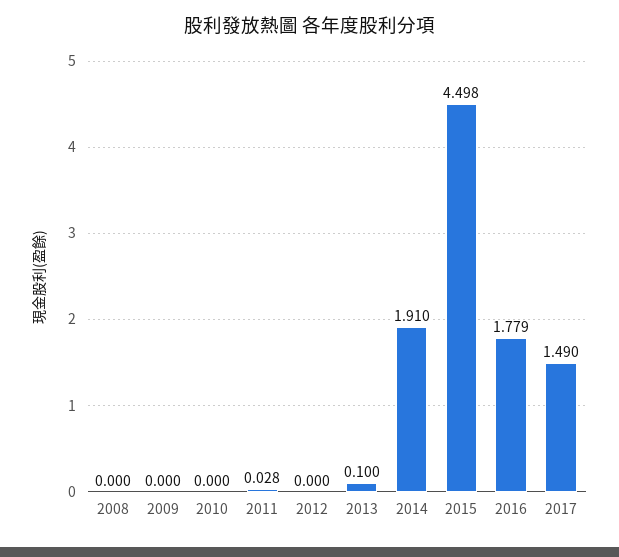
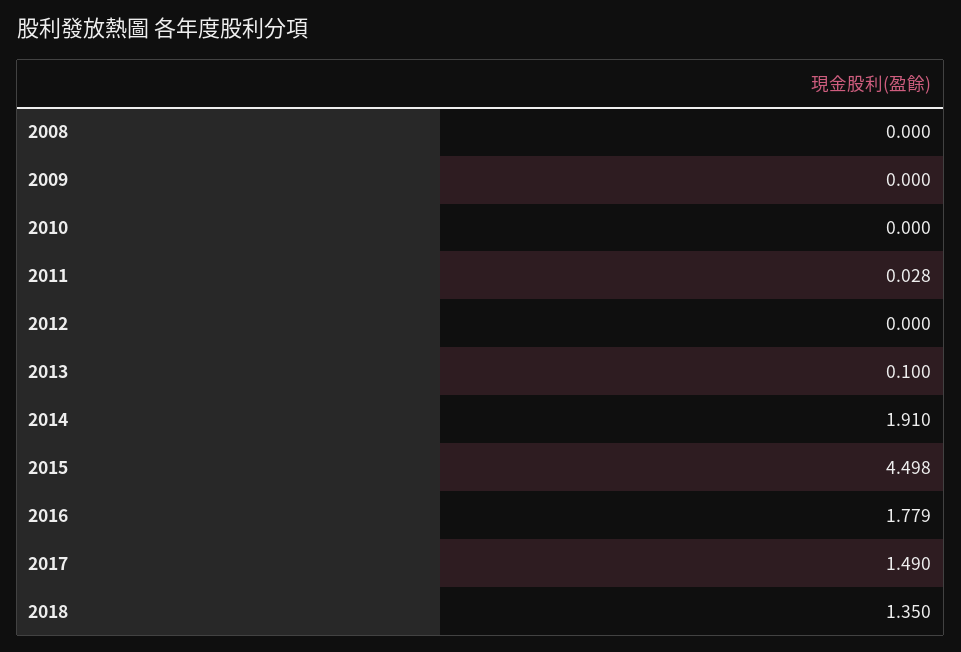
2018: none -> 1.35

